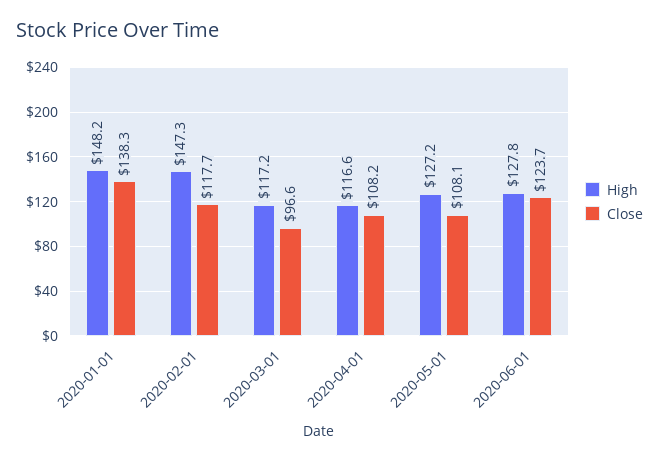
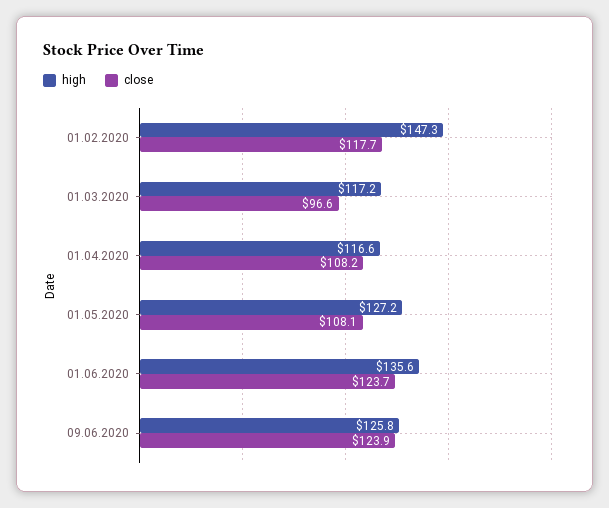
High, 2020-01-01: 148.2 -> none
Close, 2020-01-01: 138.3 -> none
High, 2020-06-01: 127.8 -> 135.6
High, 09.06.2020: none -> 125.8
Close, 09.06.2020: none -> 123.9

